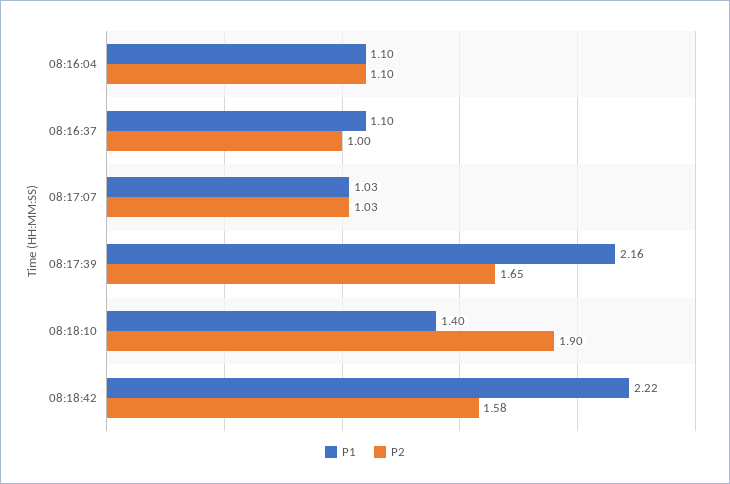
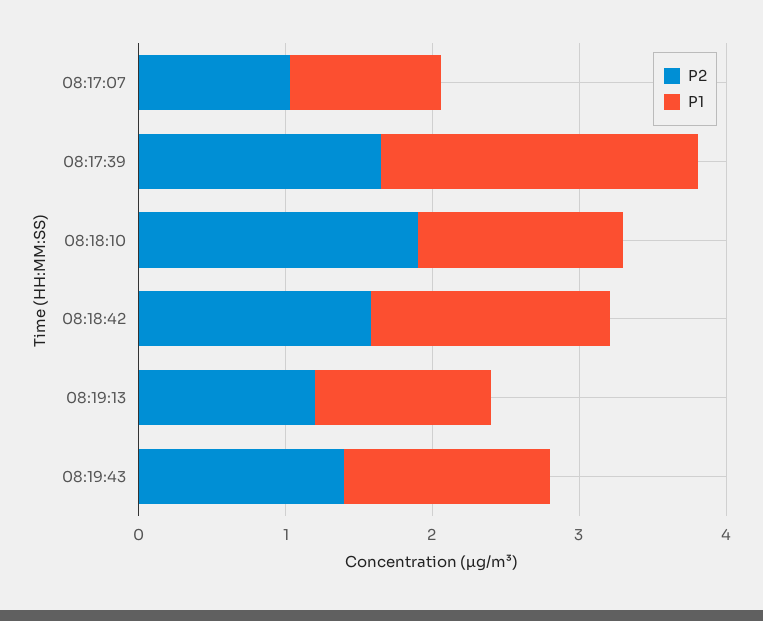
P1, 08:16:04: 1.1 -> none
P2, 08:16:04: 1.1 -> none
P1, 08:16:37: 1.1 -> none
P2, 08:16:37: 1 -> none
P1, 08:18:42: 2.22 -> 1.6
P2, 08:19:13: none -> 1.2
P1, 08:19:13: none -> 1.2
P2, 08:19:43: none -> 1.4
P1, 08:19:43: none -> 1.4

